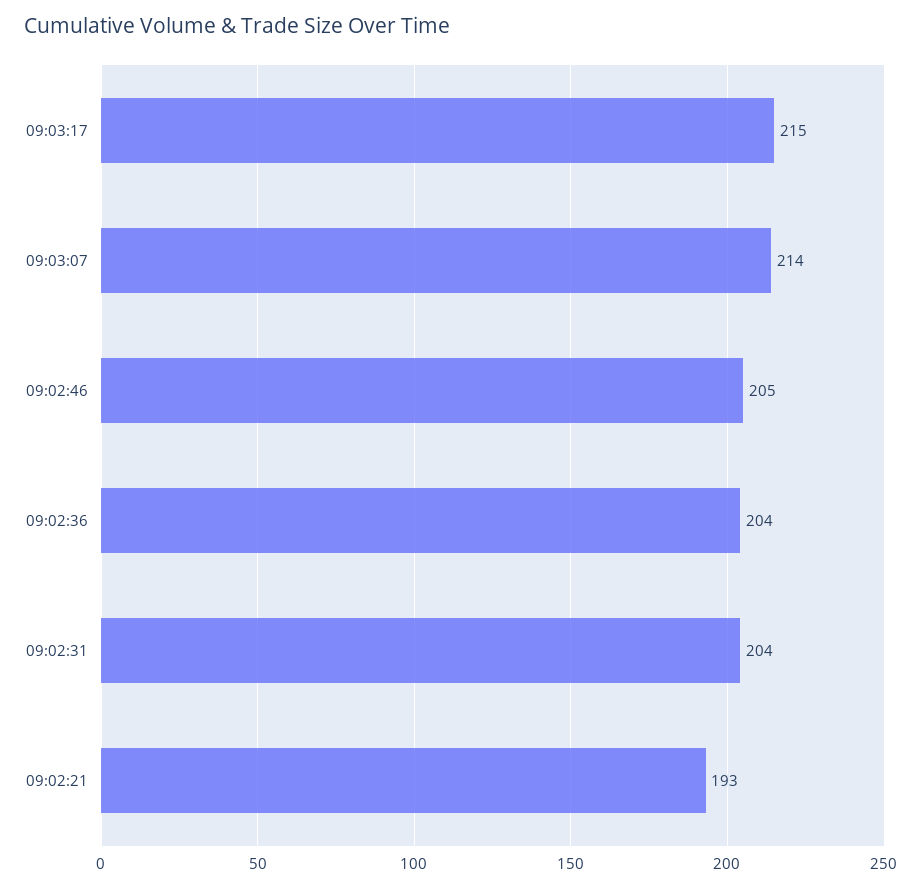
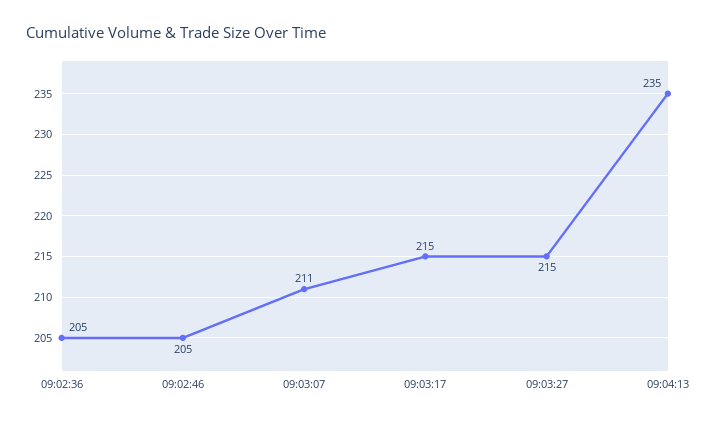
09:03:07: 214 -> 211
09:02:36: 204 -> 205
09:02:31: 204 -> none
09:02:21: 193 -> none
09:03:27: none -> 215
09:04:13: none -> 235

